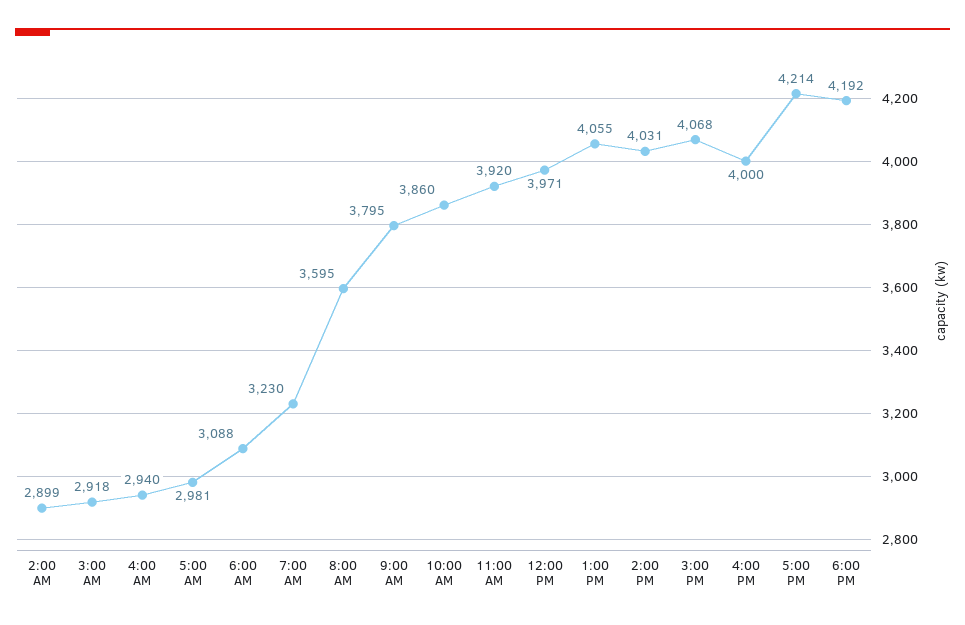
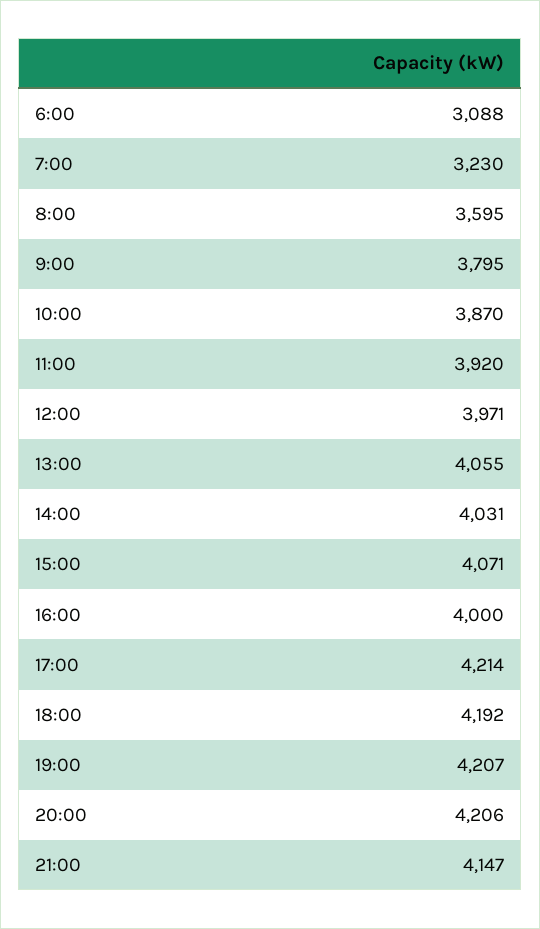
2:00 AM: 2899 -> none
3:00 AM: 2918 -> none
4:00 AM: 2940 -> none
5:00 AM: 2981 -> none
10:00 AM: 3860 -> 3870
3:00 PM: 4068 -> 4071
19:00: none -> 4207
20:00: none -> 4206
21:00: none -> 4147

